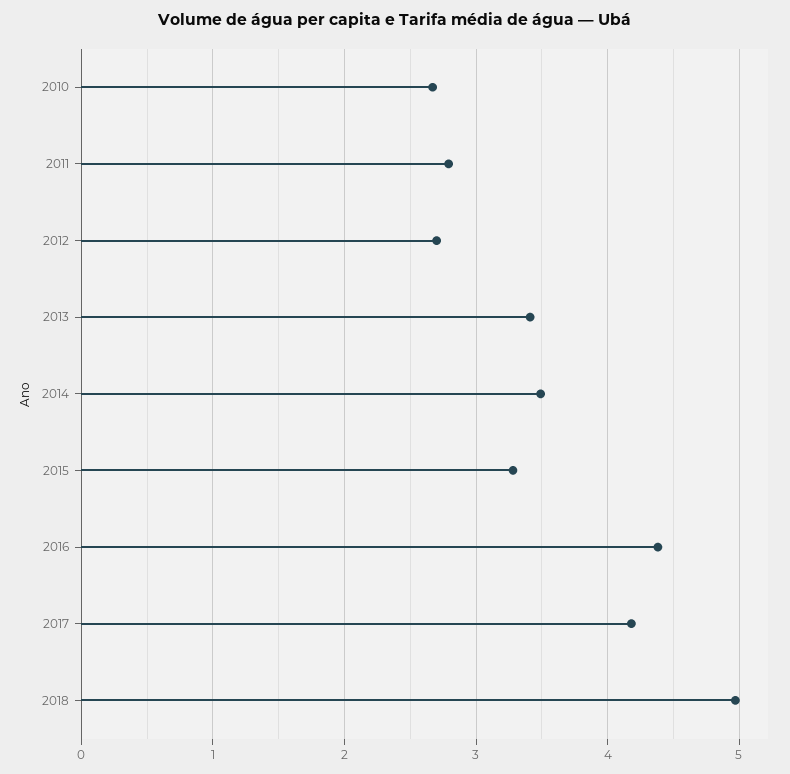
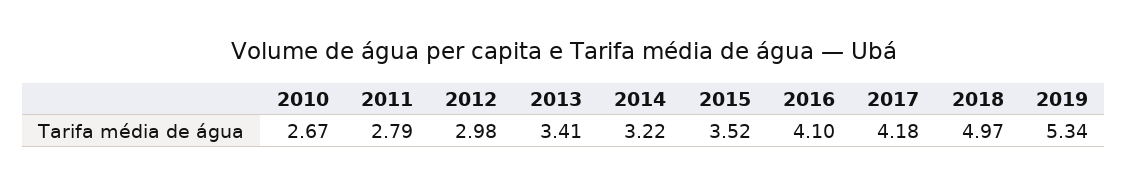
2012: 2.7 -> 2.98
2014: 3.5 -> 3.22
2015: 3.3 -> 3.52
2016: 4.4 -> 4.1
2019: none -> 5.34

